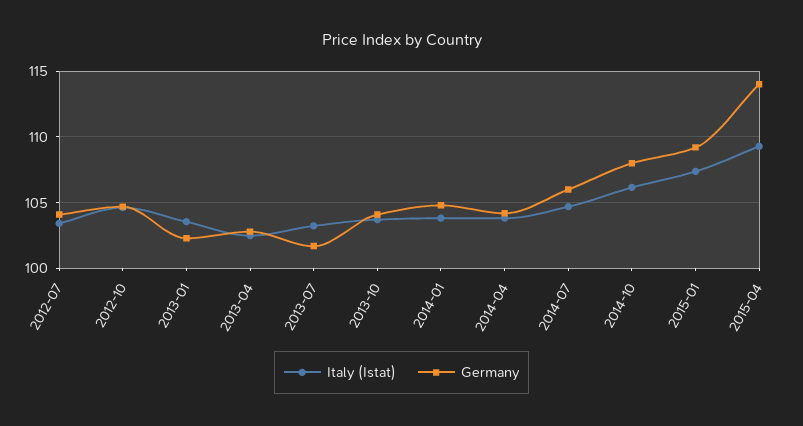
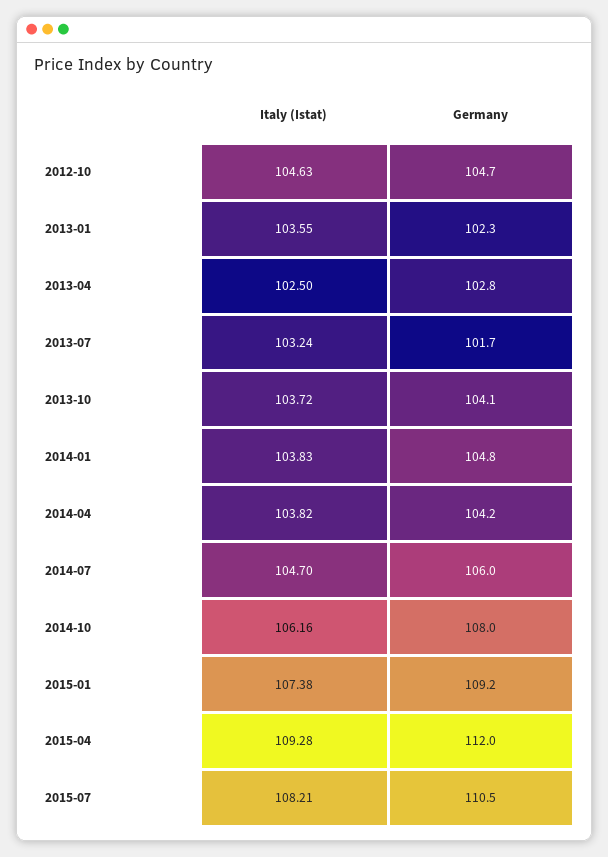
Italy (Istat), 2012-07: 103.5 -> none
Germany, 2012-07: 104 -> none
Germany, 2015-04: 114 -> 112
Italy (Istat), 2015-07: none -> 108.21
Germany, 2015-07: none -> 110.5

